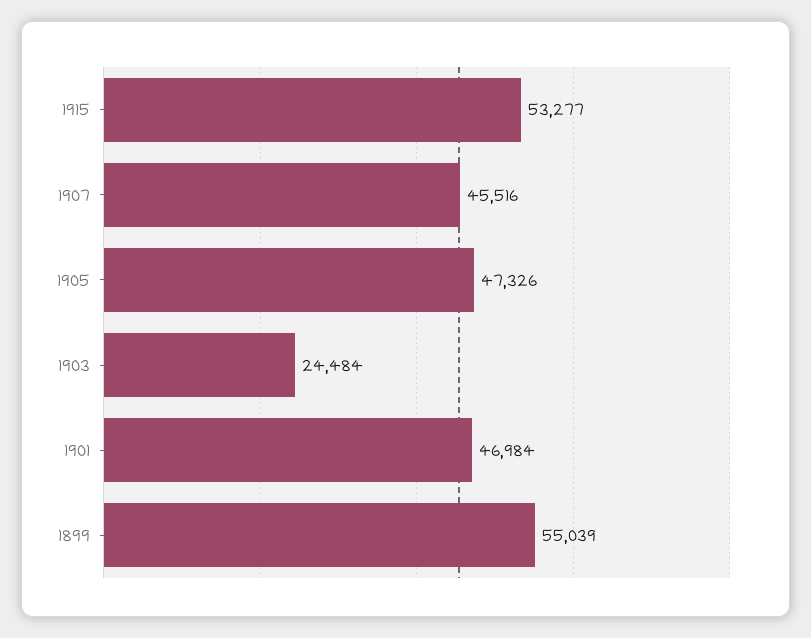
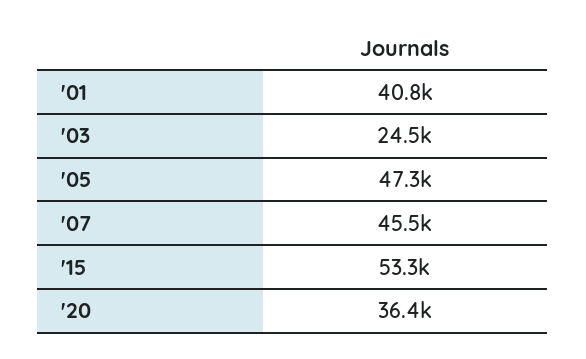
1901: 46984 -> 40800
1899: 55039 -> none
'20: none -> 36400

